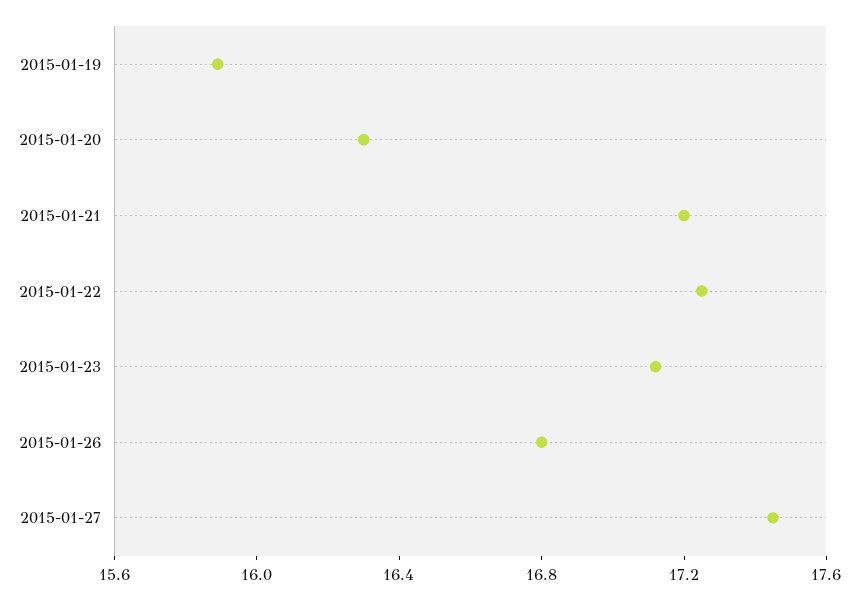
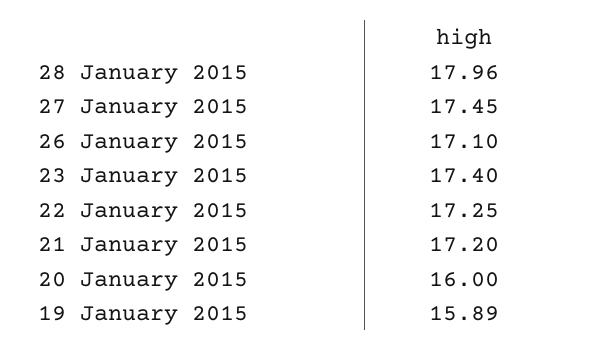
2015-01-20: 16.3 -> 16
2015-01-23: 17.1 -> 17.4
2015-01-26: 16.8 -> 17.1
28 January 2015: none -> 17.96

